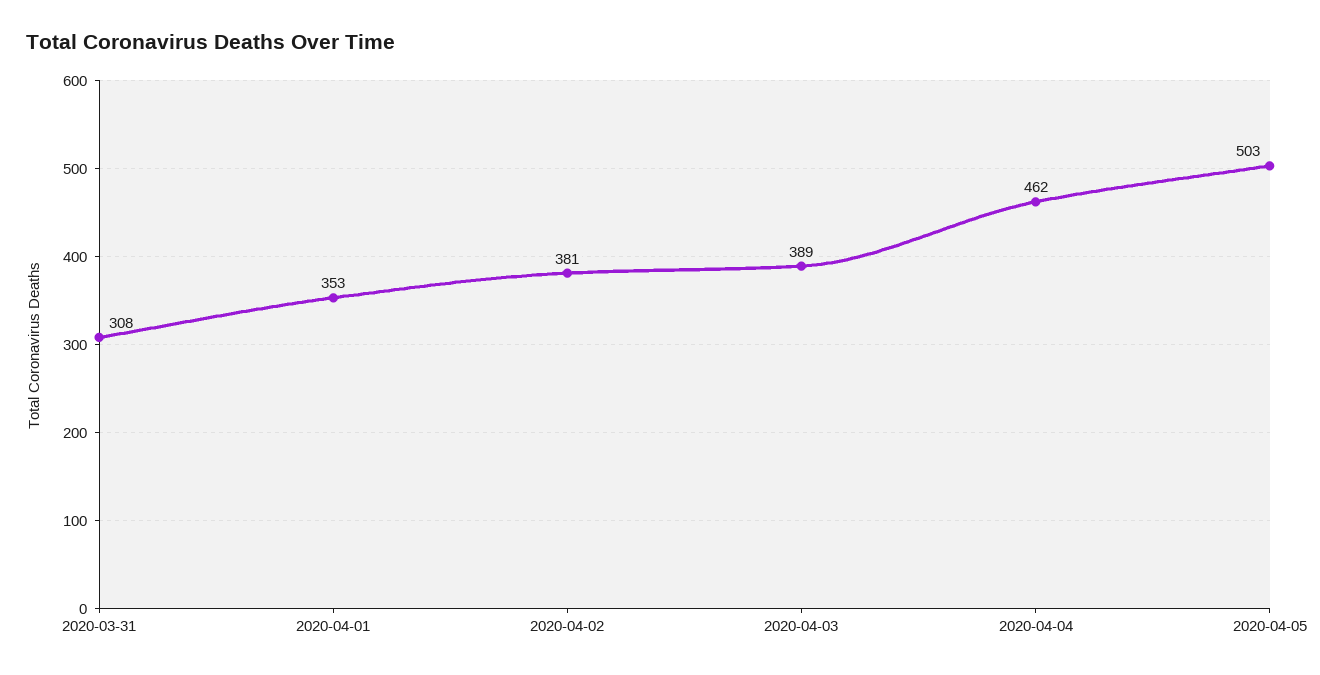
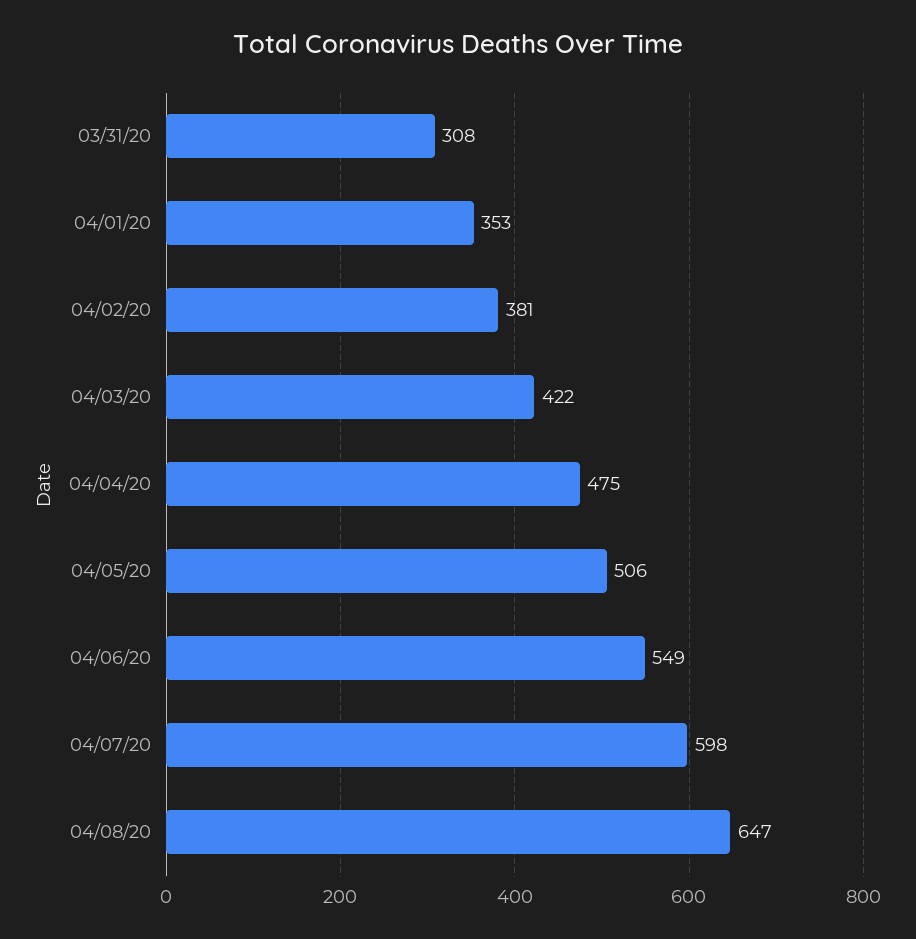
2020-04-03: 389 -> 422
2020-04-04: 462 -> 475
2020-04-05: 503 -> 506
04/06/20: none -> 549
04/07/20: none -> 598
04/08/20: none -> 647

